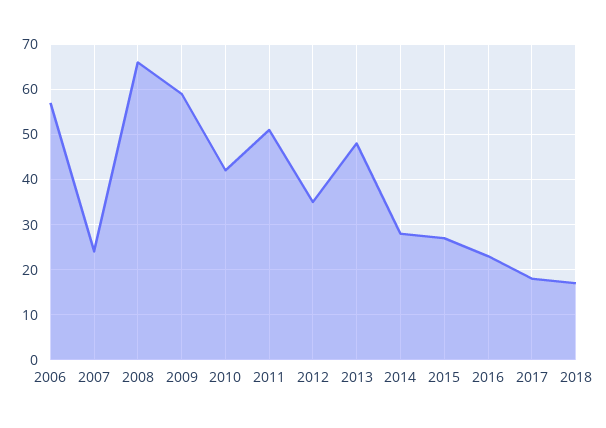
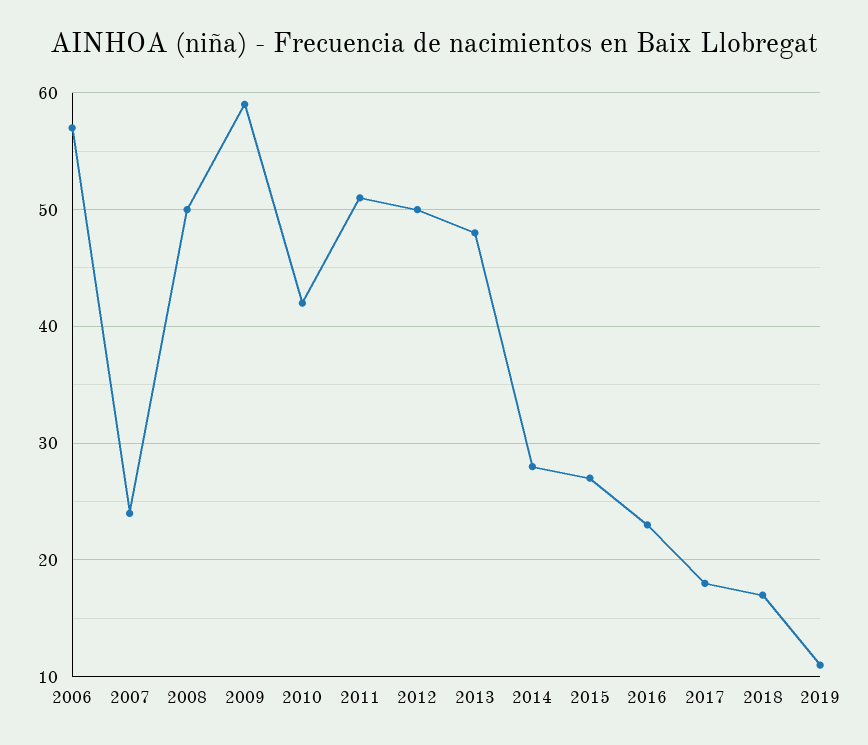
2008: 65 -> 50
2012: 35 -> 50
2019: none -> 11

